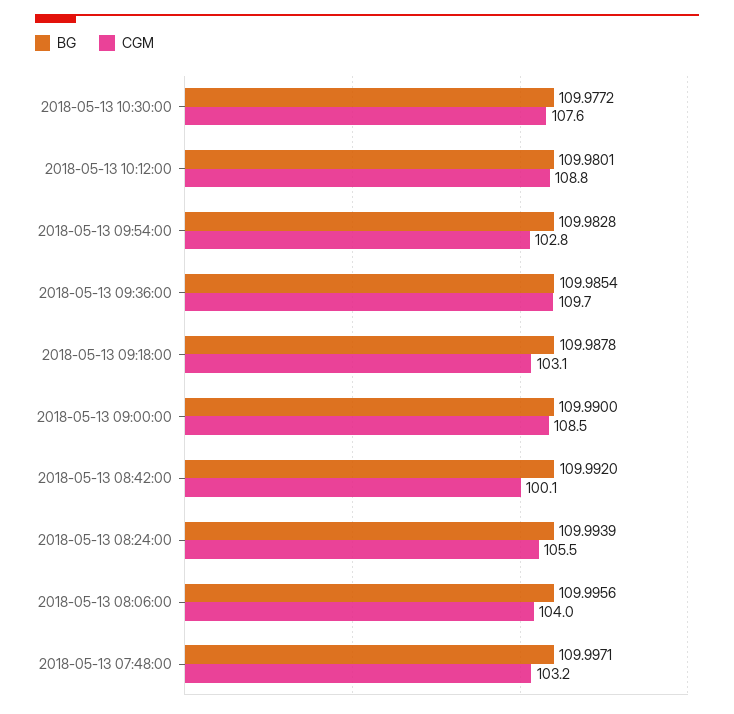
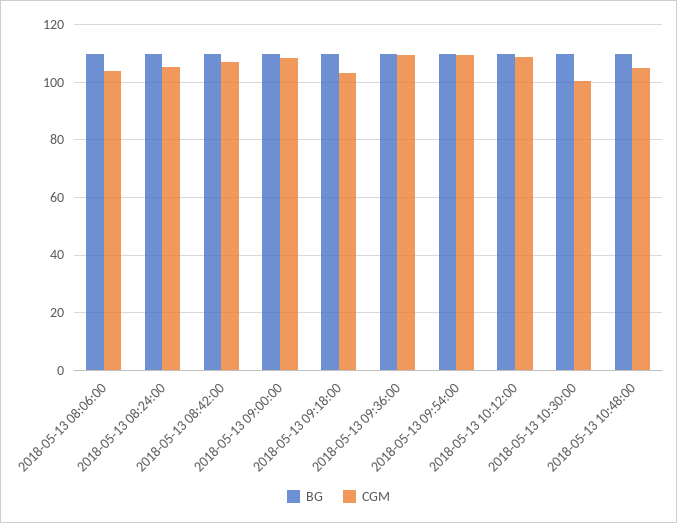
CGM, 2018-05-13 10:30:00: 107.6 -> 100
CGM, 2018-05-13 09:54:00: 102.8 -> 110
CGM, 2018-05-13 08:42:00: 100.1 -> 107.5
BG, 2018-05-13 07:48:00: 109.9971 -> none
CGM, 2018-05-13 07:48:00: 103.2 -> none
BG, 2018-05-13 10:48:00: none -> 110
CGM, 2018-05-13 10:48:00: none -> 105

